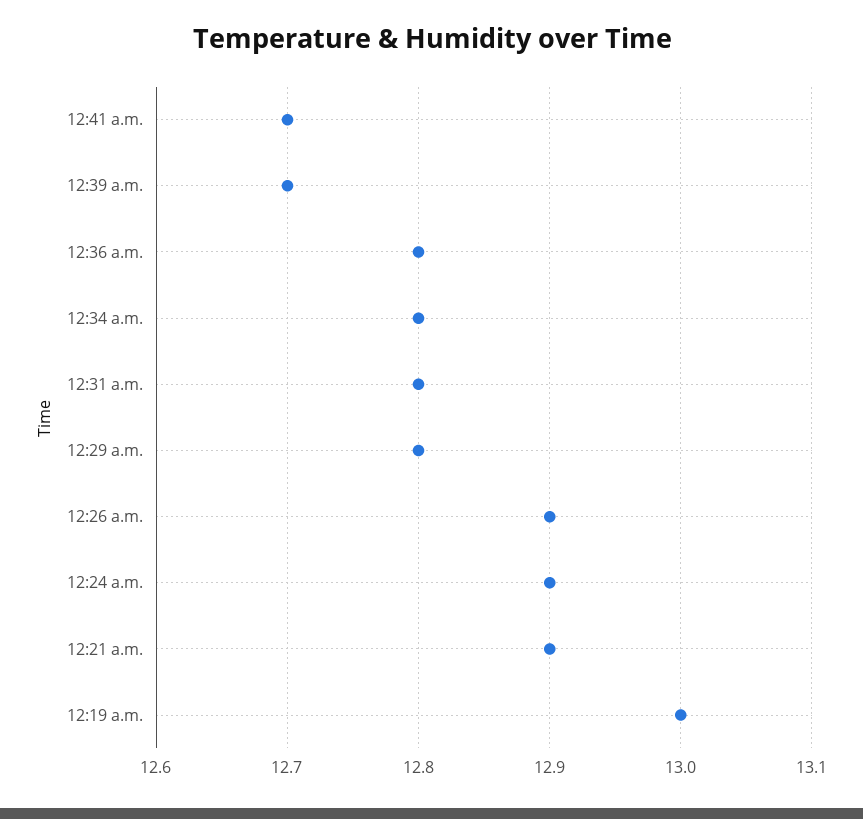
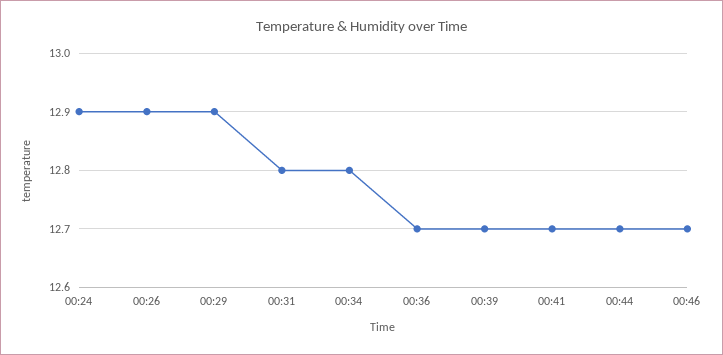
12:36 a.m.: 12.8 -> 12.7
12:29 a.m.: 12.8 -> 12.9
12:21 a.m.: 12.9 -> none
12:19 a.m.: 13 -> none
00:44: none -> 12.7
00:46: none -> 12.7

